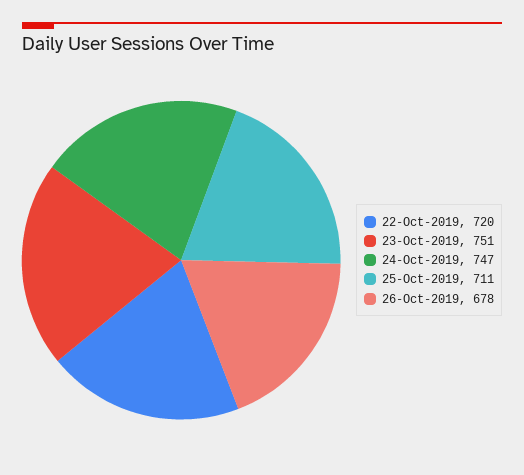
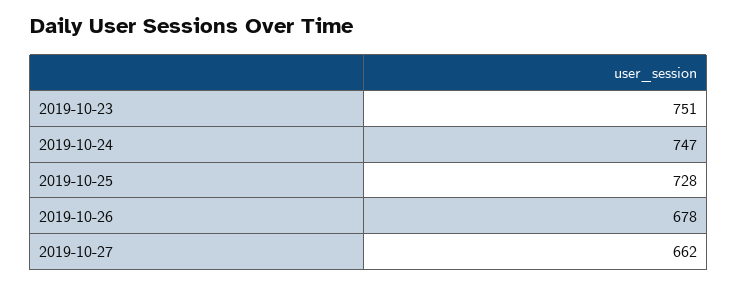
22-Oct-2019: 720 -> none
25-Oct-2019: 711 -> 728
2019-10-27: none -> 662

